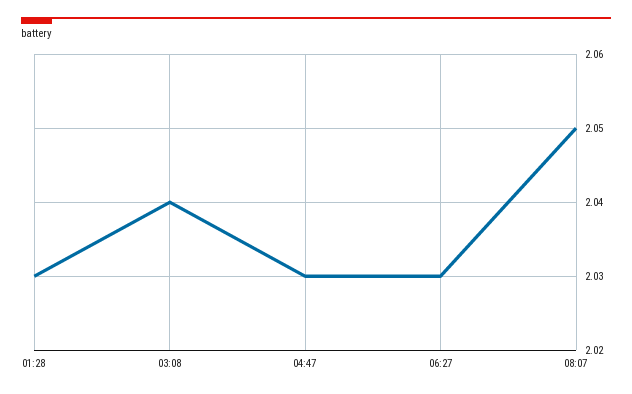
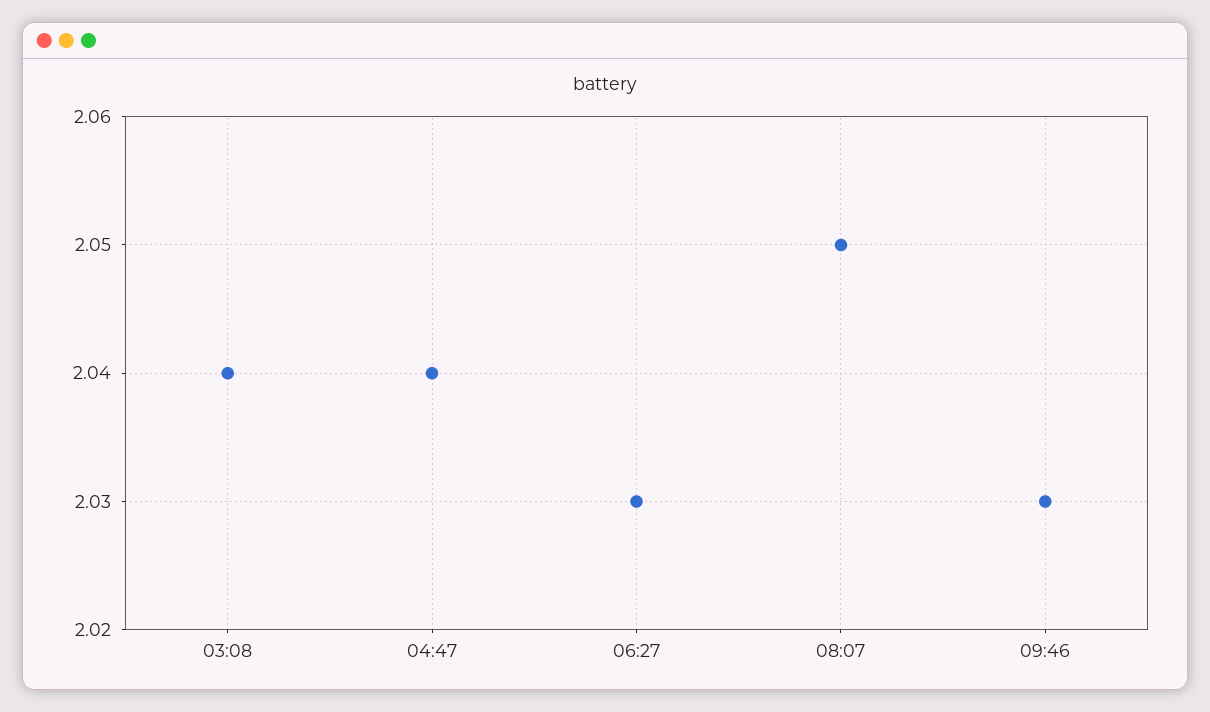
01:28: 2.03 -> none
04:47: 2.03 -> 2.04
09:46: none -> 2.03

